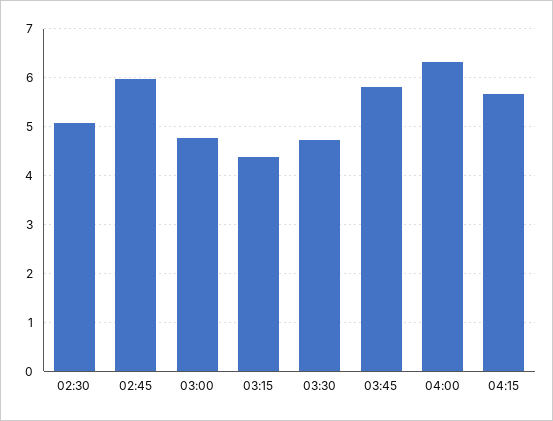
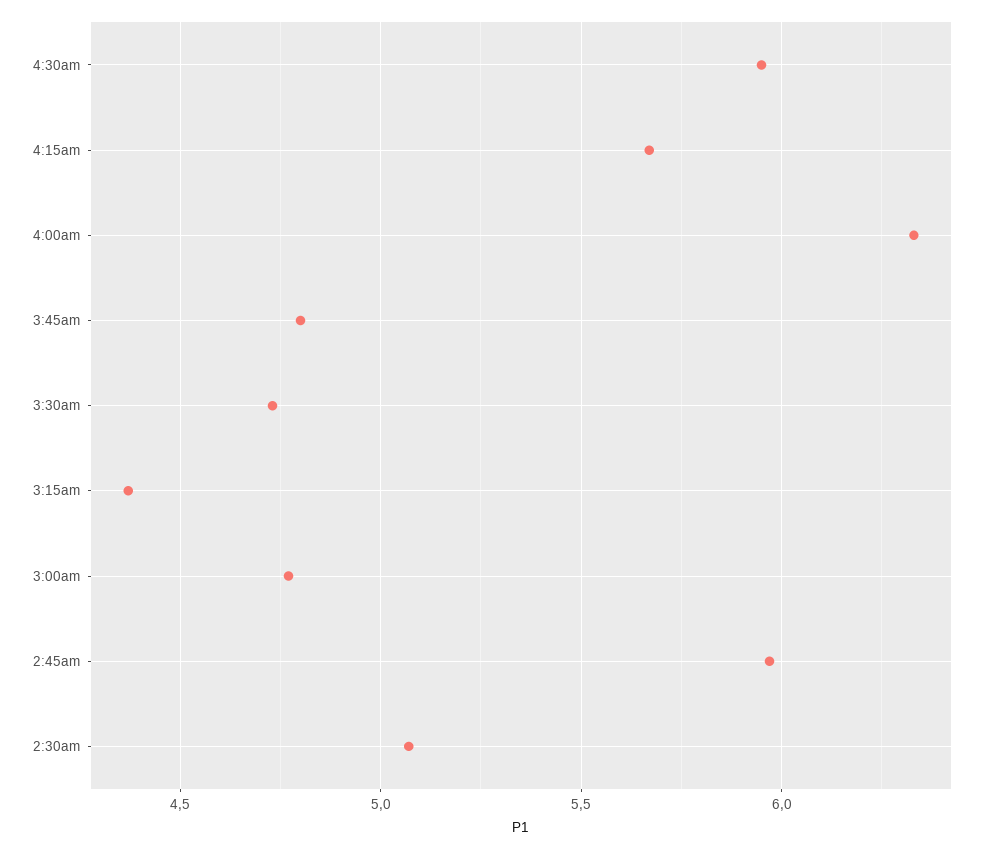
03:45: 5.8 -> 4.8
4:30am: none -> 5.95

